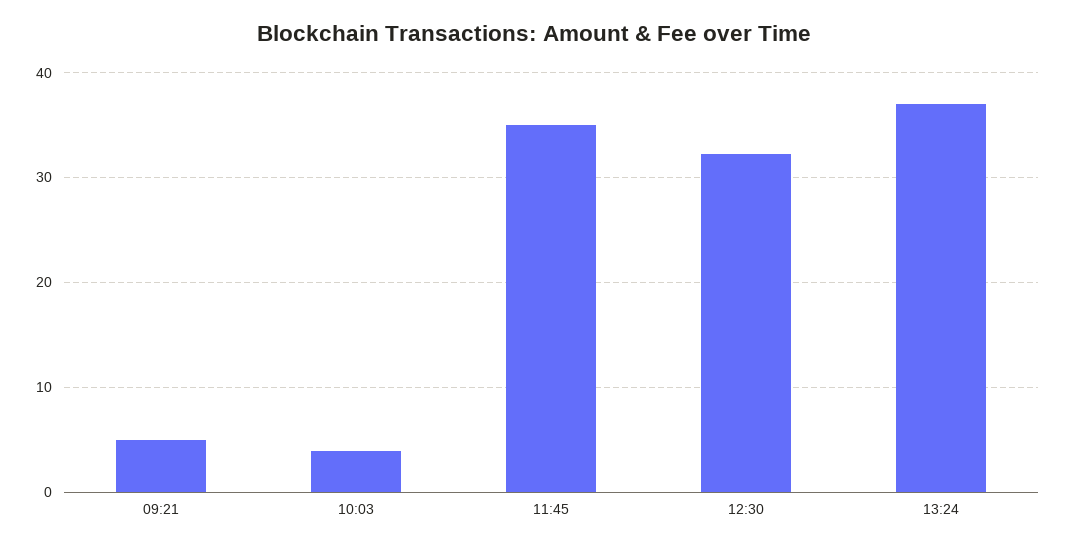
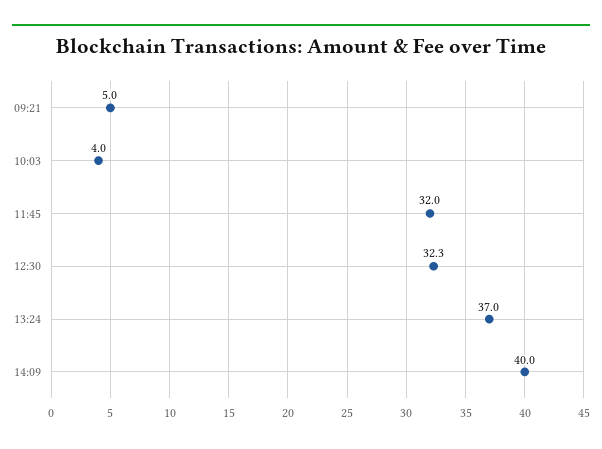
11:45: 35 -> 32
14:09: none -> 40

